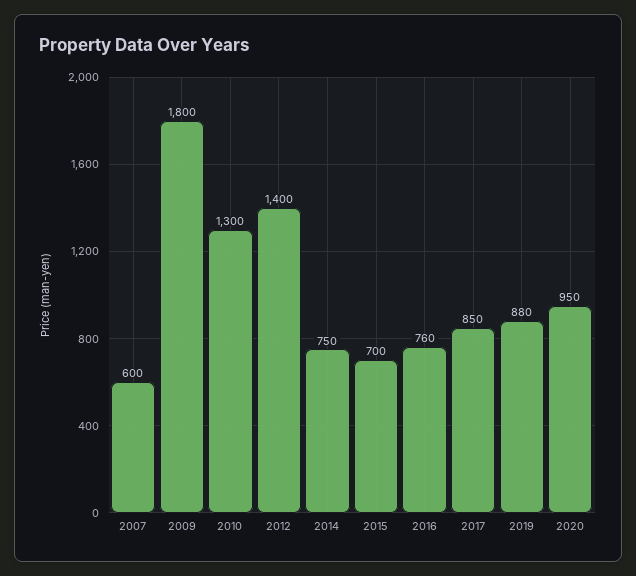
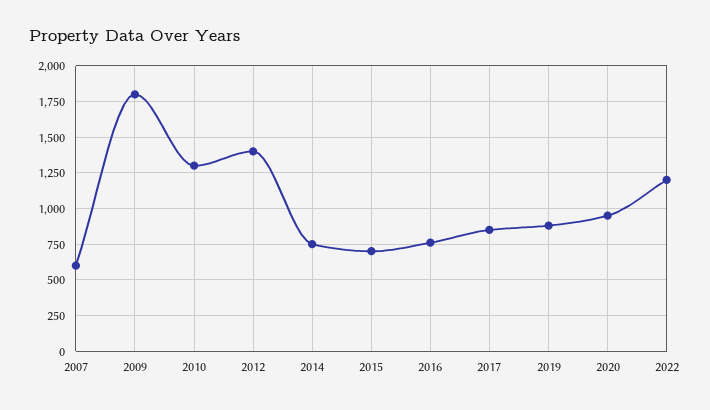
2022: none -> 1200

